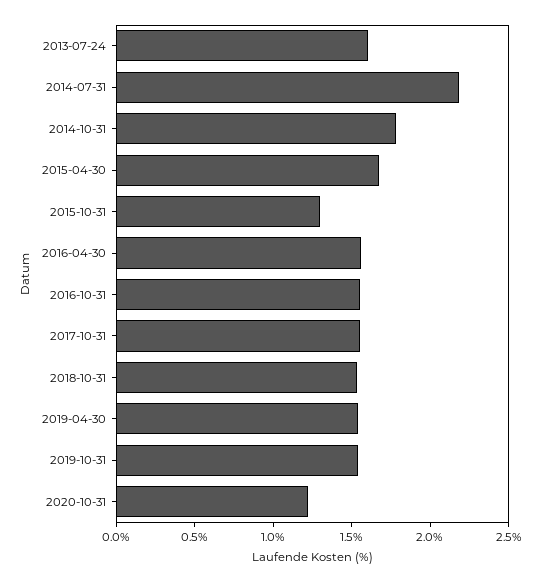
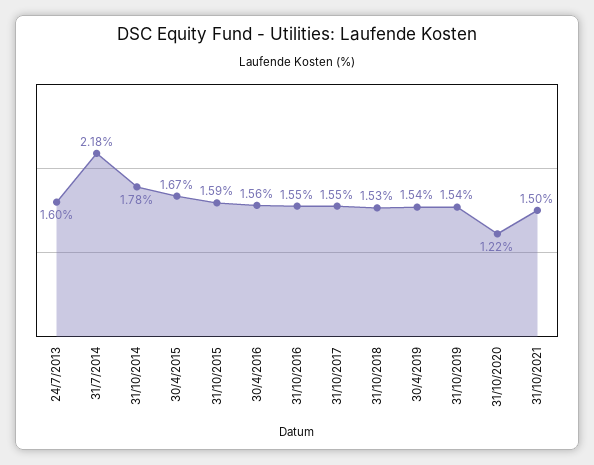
2015-10-31: 1.3 -> 1.59
31/10/2021: none -> 1.5

